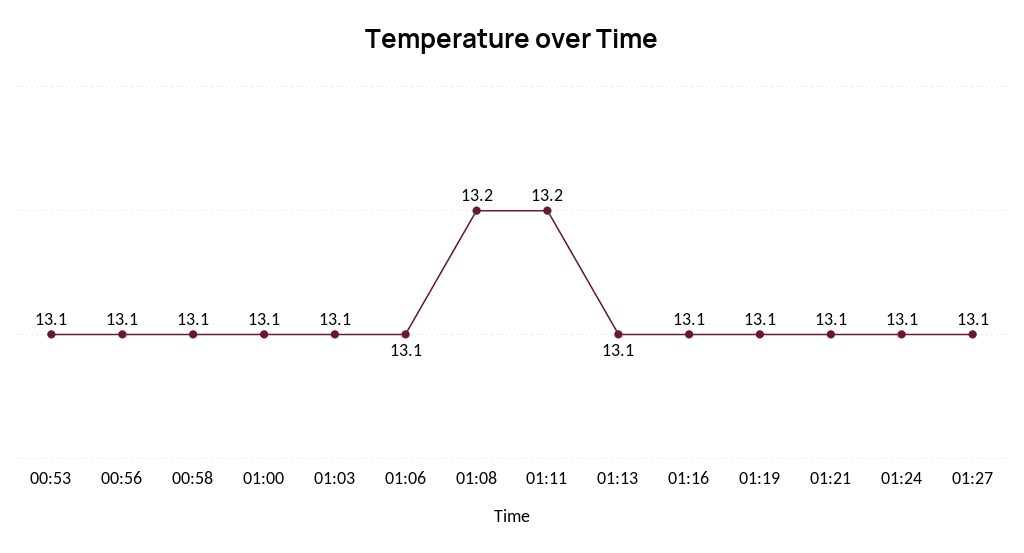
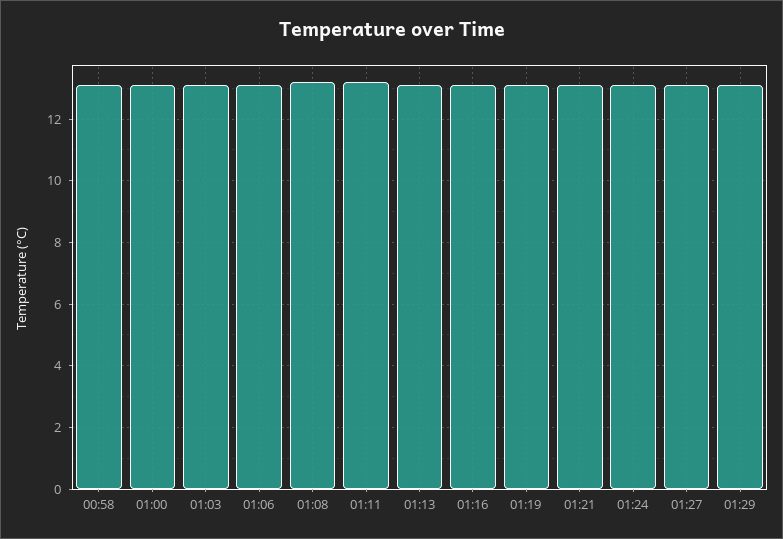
00:53: 13.1 -> none
00:56: 13.1 -> none
01:29: none -> 13

